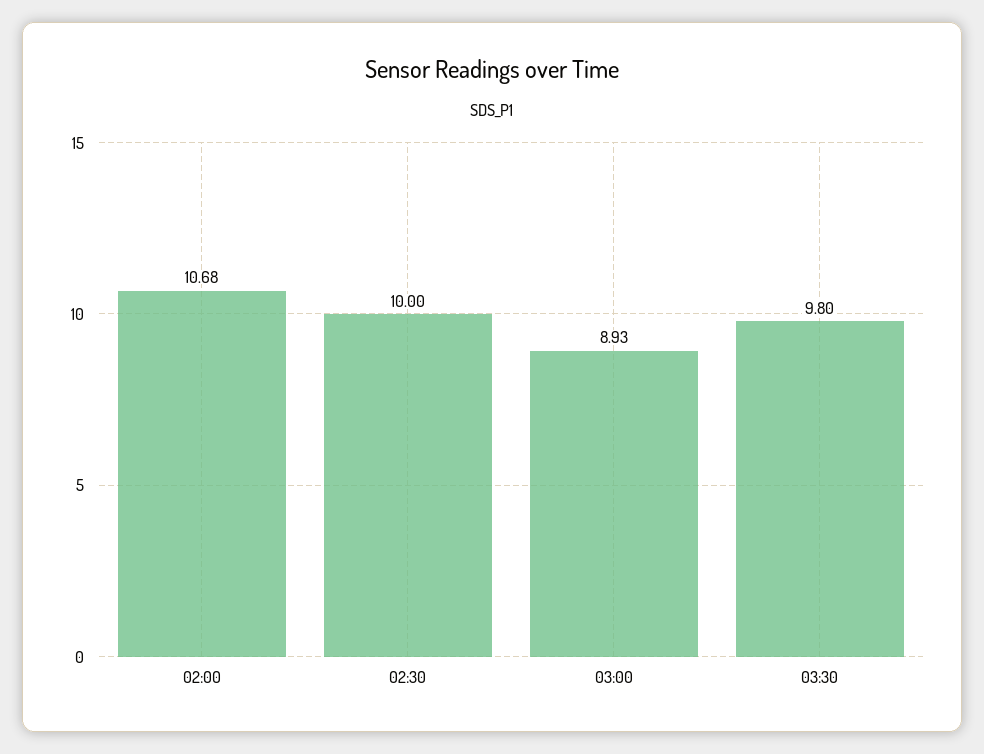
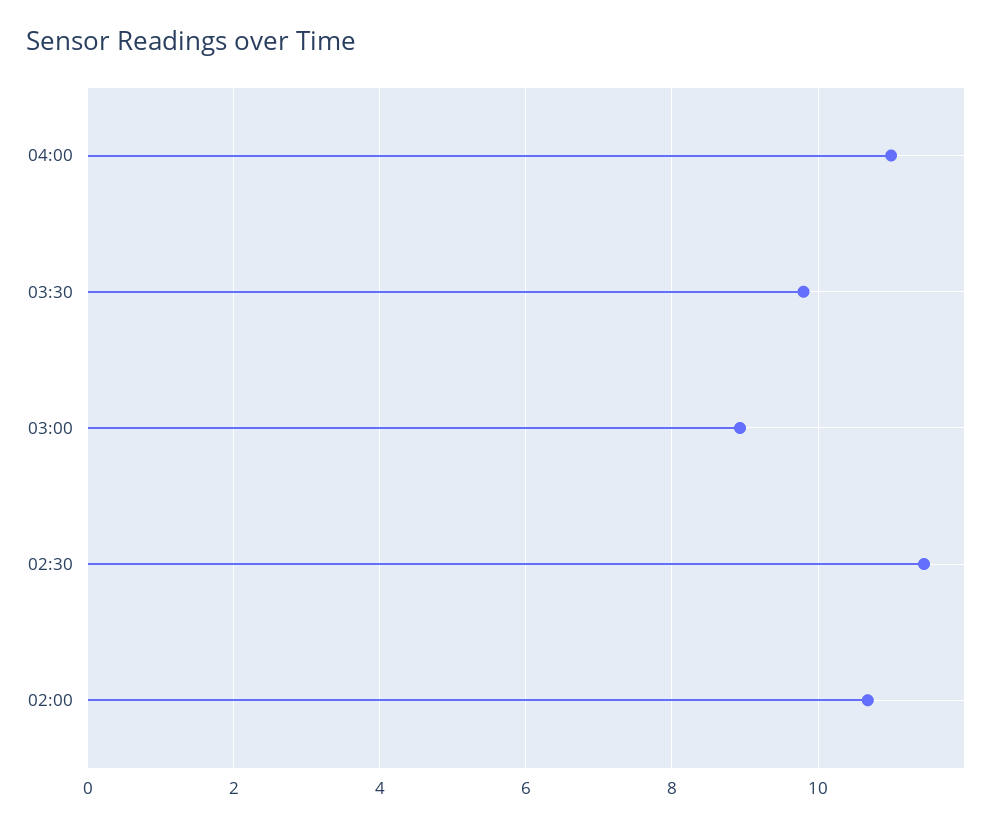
02:30: 10 -> 11.4
04:00: none -> 11

